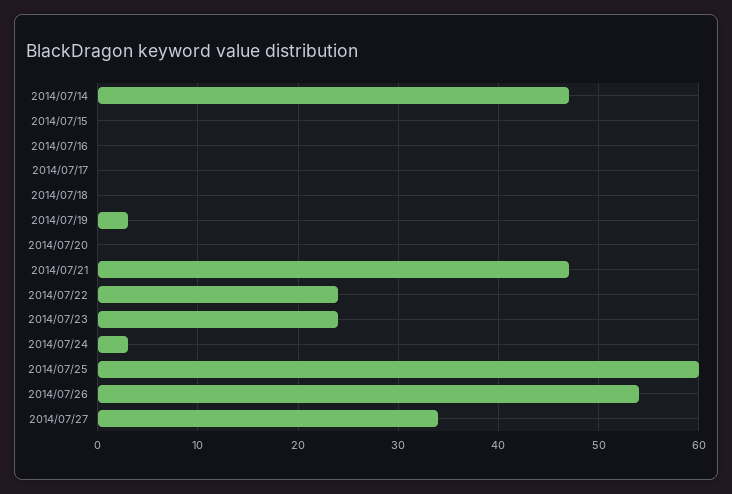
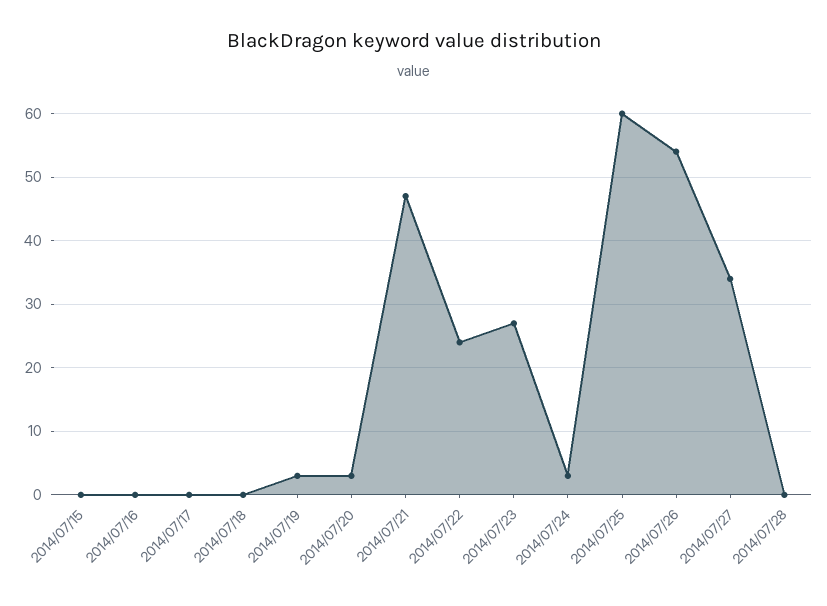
2014/07/14: 47 -> none
2014/07/20: 0 -> 3
2014/07/23: 24 -> 27
2014/07/28: none -> 0

